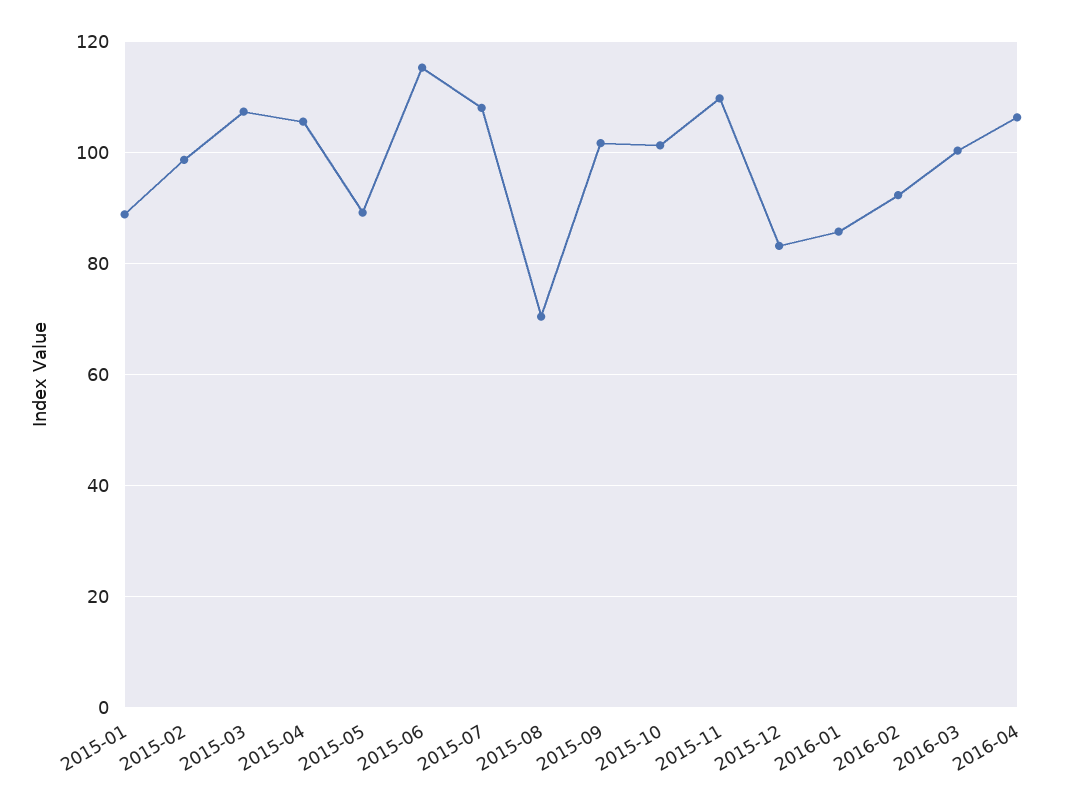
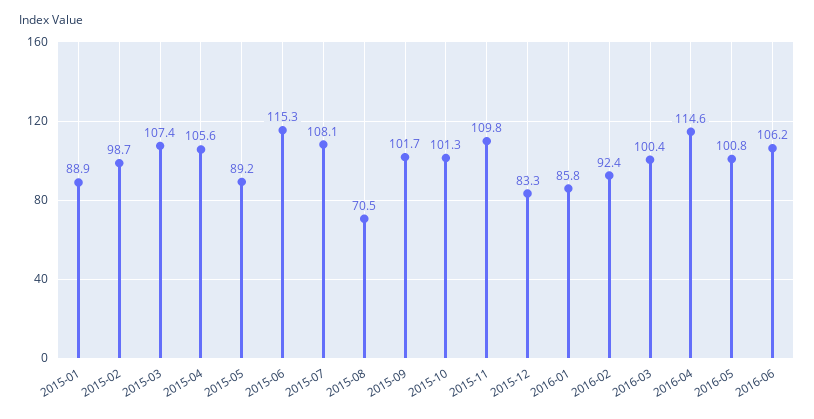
2016-04: 106 -> 114.6
2016-05: none -> 100.8
2016-06: none -> 106.2

